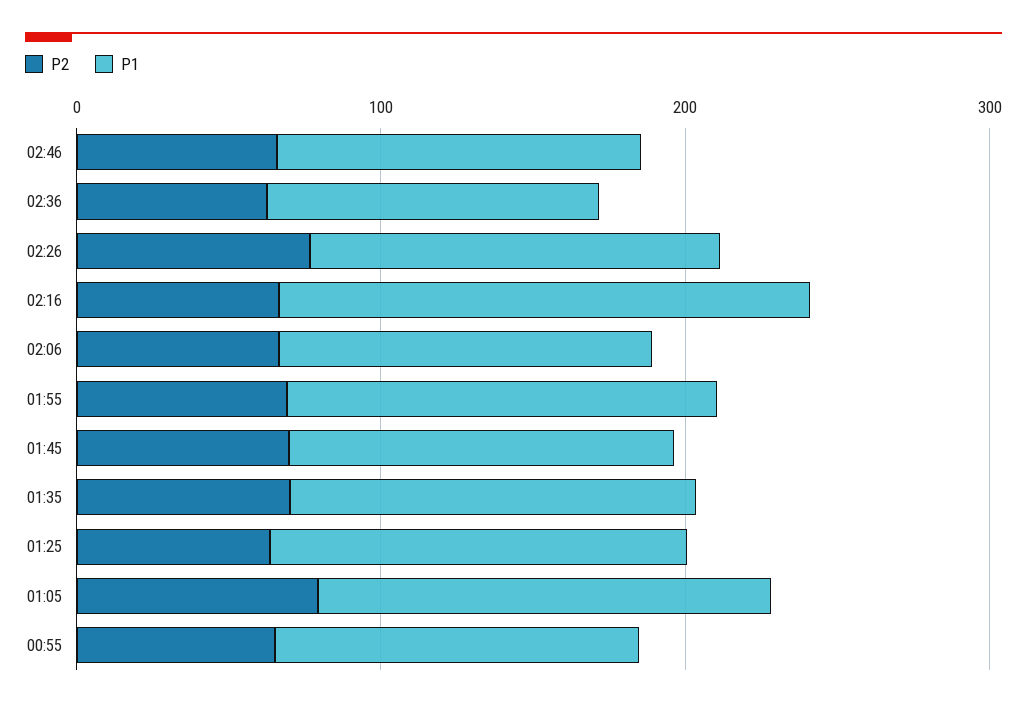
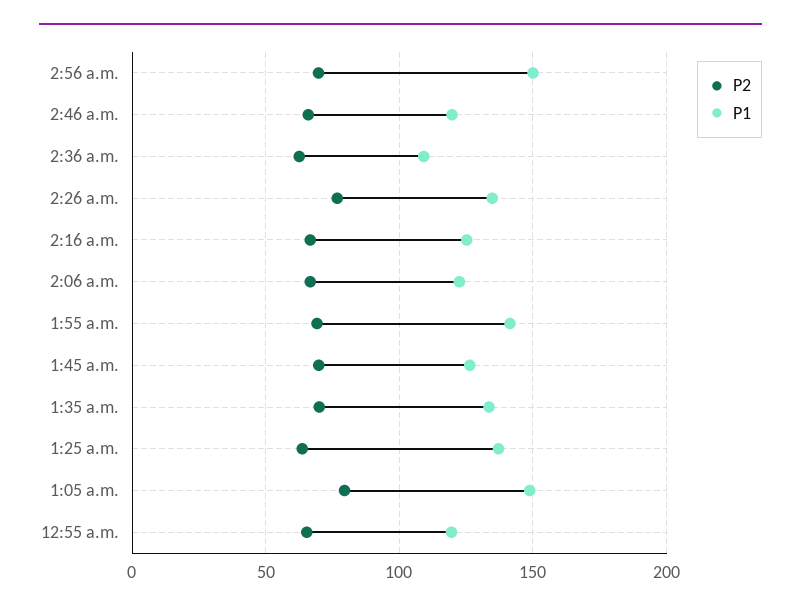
P1, 02:16: 180 -> 125
P2, 2:56 a.m.: none -> 70
P1, 2:56 a.m.: none -> 150

